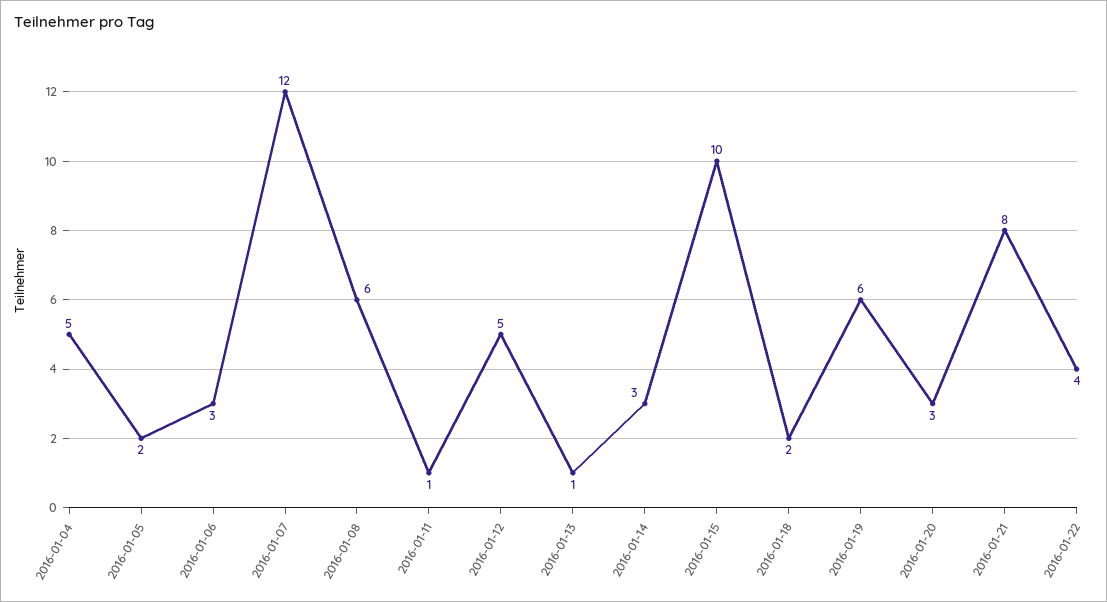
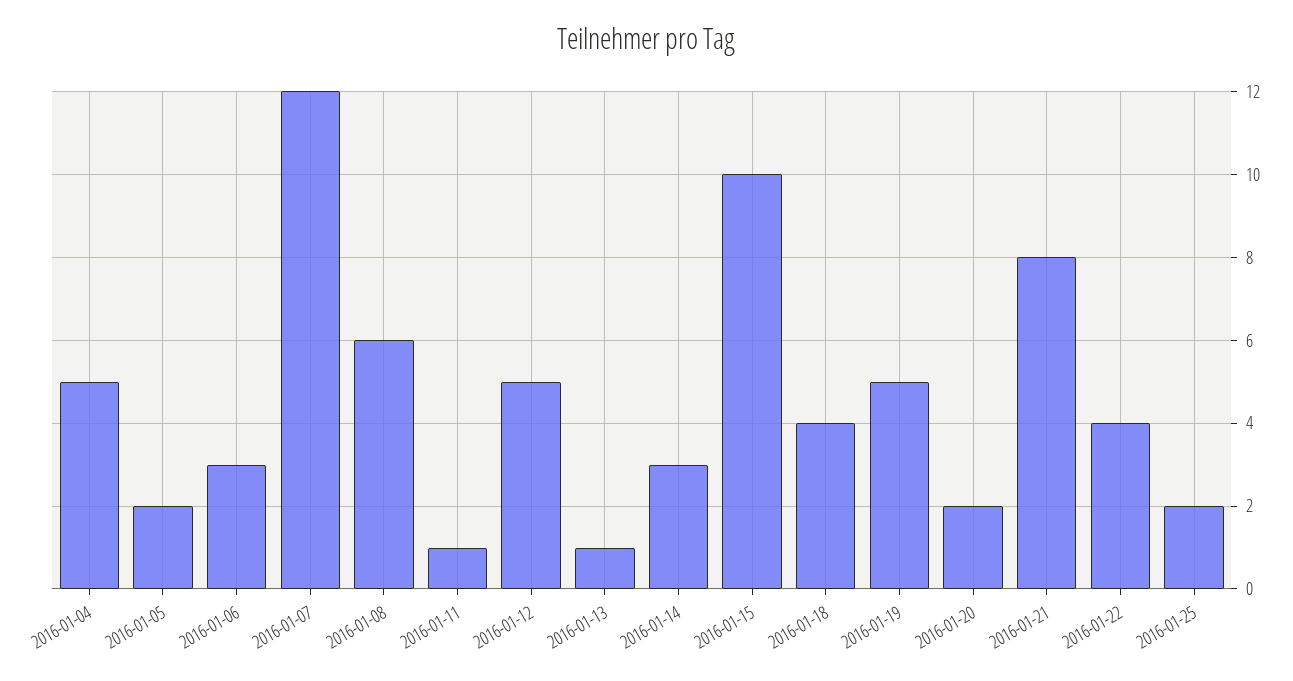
2016-01-18: 2 -> 4
2016-01-19: 6 -> 5
2016-01-20: 3 -> 2
2016-01-25: none -> 2

